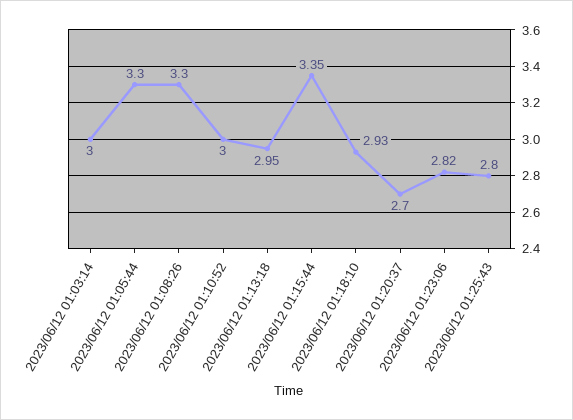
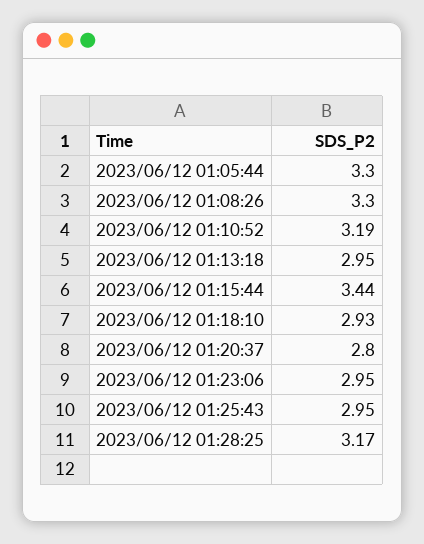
2023/06/12 01:03:14: 3 -> none
2023/06/12 01:10:52: 3 -> 3.19
2023/06/12 01:15:44: 3.35 -> 3.44
2023/06/12 01:20:37: 2.7 -> 2.8
2023/06/12 01:23:06: 2.82 -> 2.95
2023/06/12 01:25:43: 2.8 -> 2.95
2023/06/12 01:28:25: none -> 3.17

